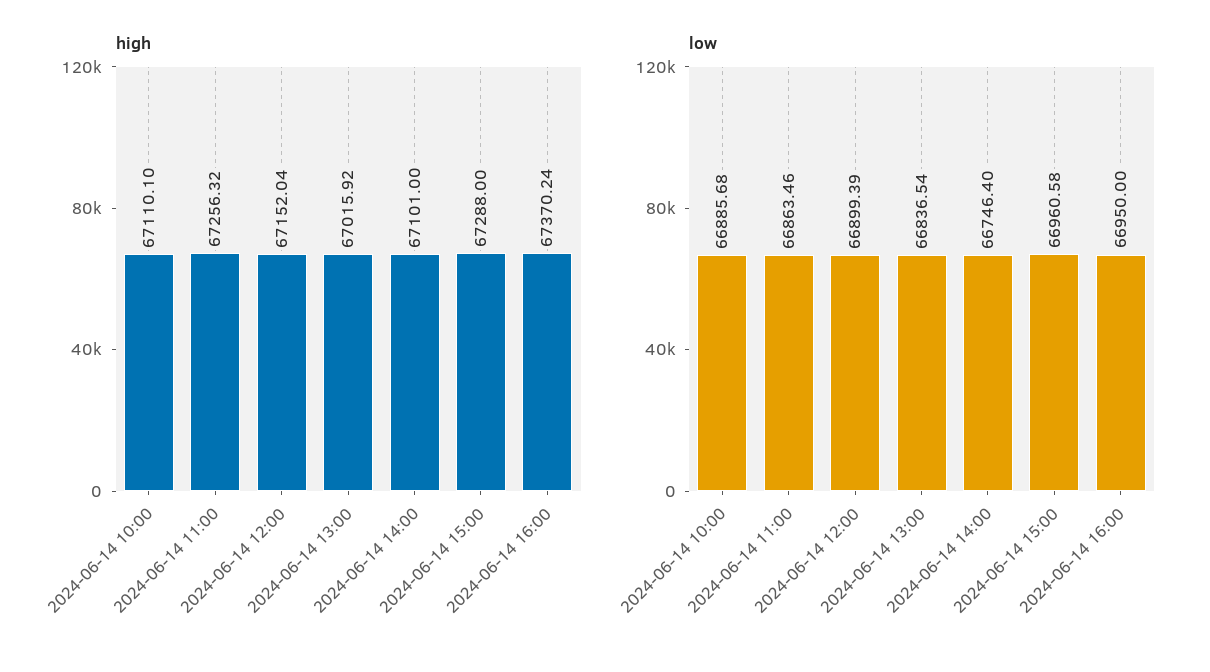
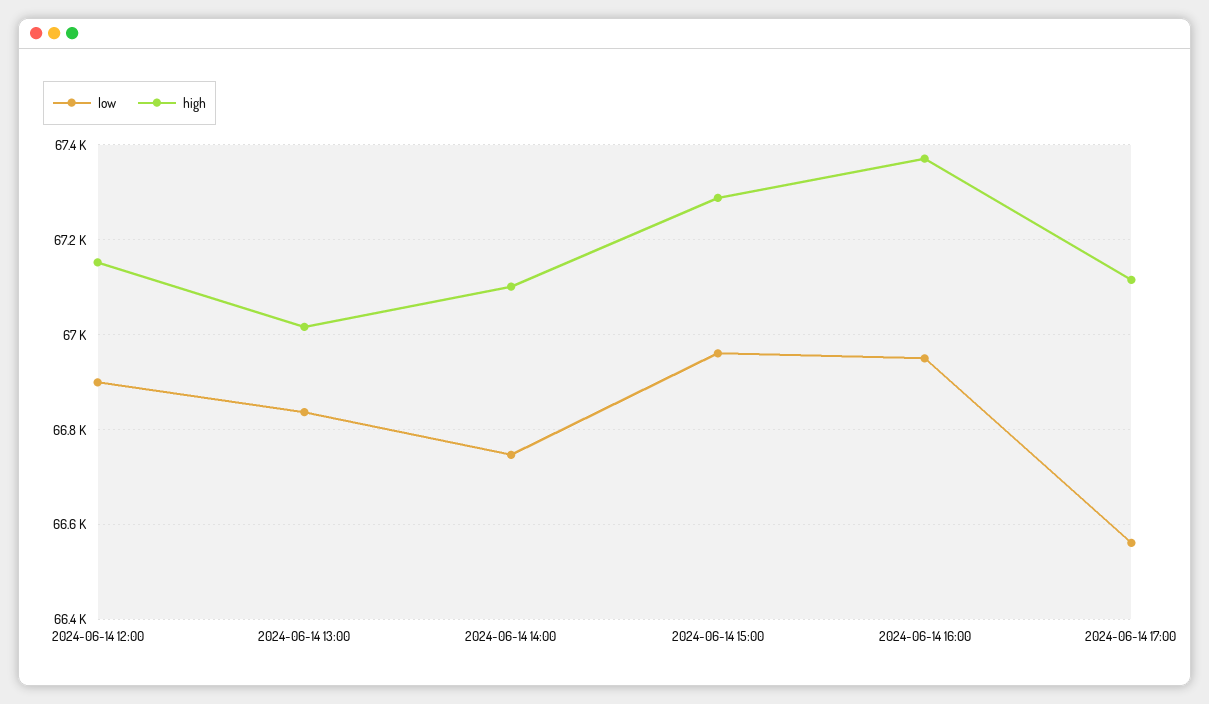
high, 2024-06-14 10:00: 67110.1 -> none
high, 2024-06-14 11:00: 67256.32 -> none
low, 2024-06-14 10:00: 66885.68 -> none
low, 2024-06-14 11:00: 66863.46 -> none
low, 2024-06-14 17:00: none -> 66560
high, 2024-06-14 17:00: none -> 67120

